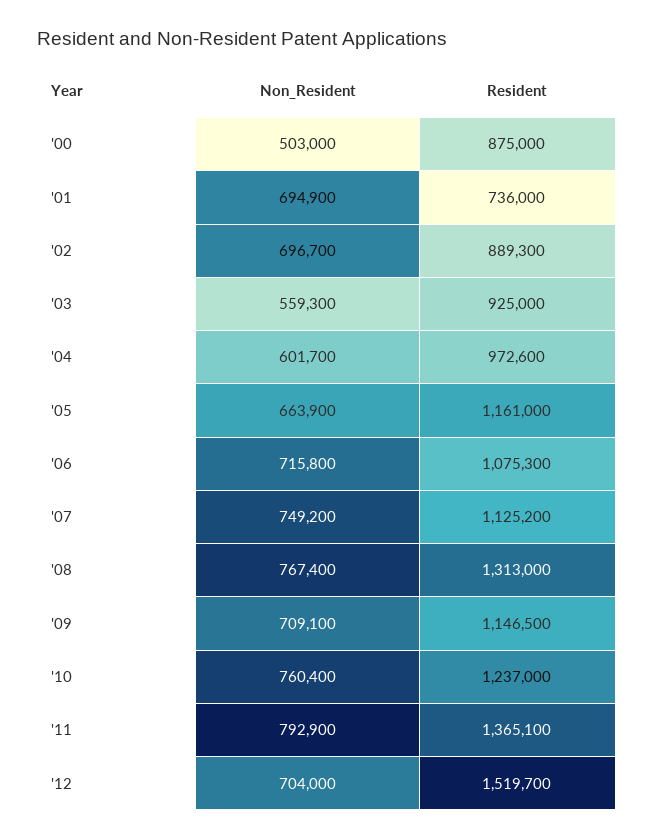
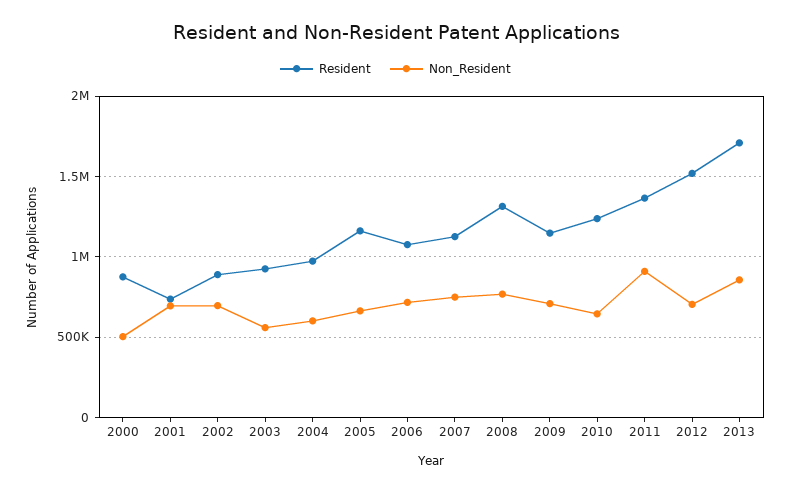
Non_Resident, '10: 760400 -> 650000
Non_Resident, '11: 792900 -> 900000
Resident, 2013: none -> 1700000
Non_Resident, 2013: none -> 850000

